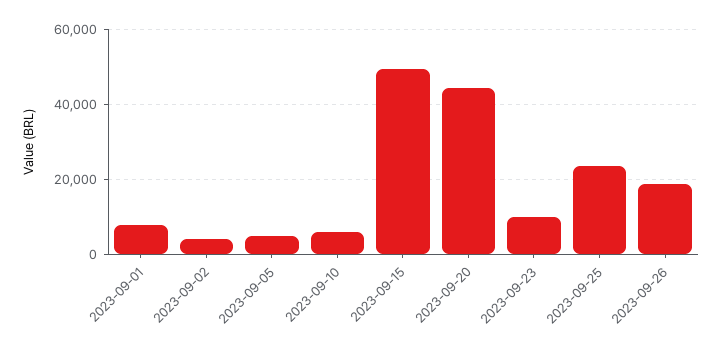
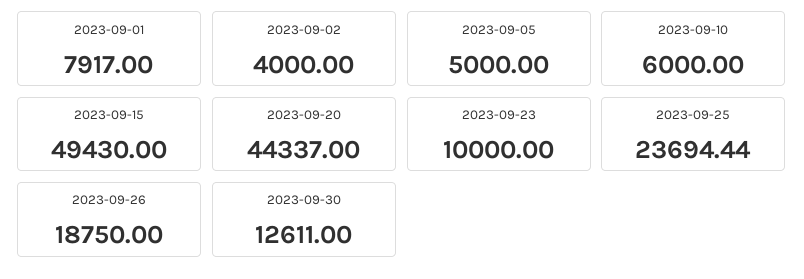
2023-09-30: none -> 12611

